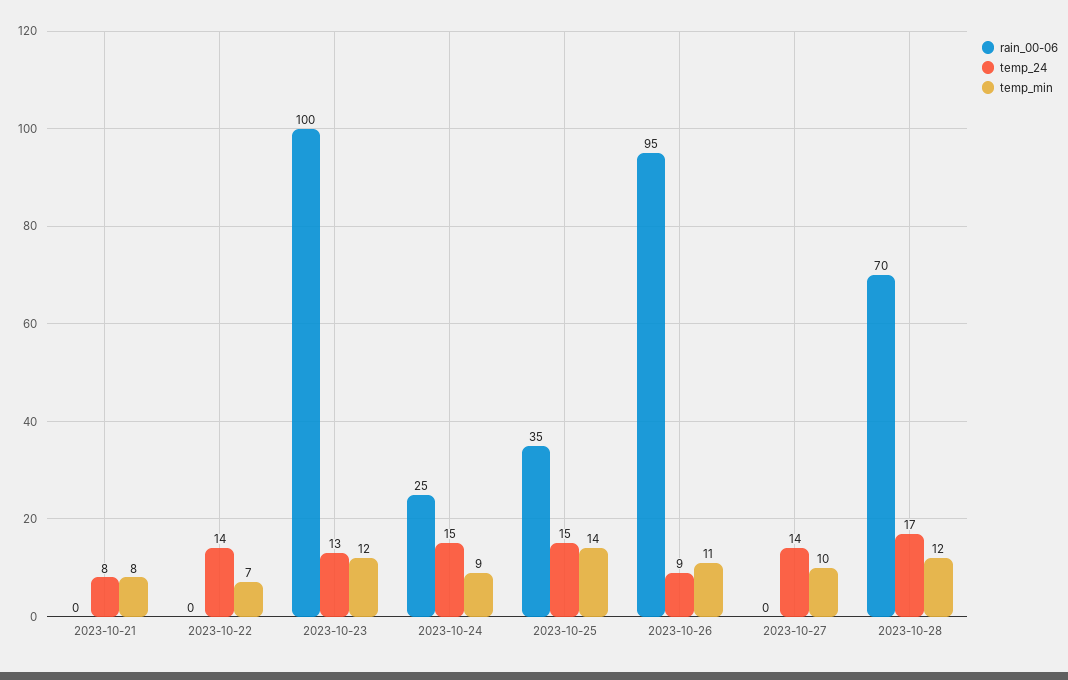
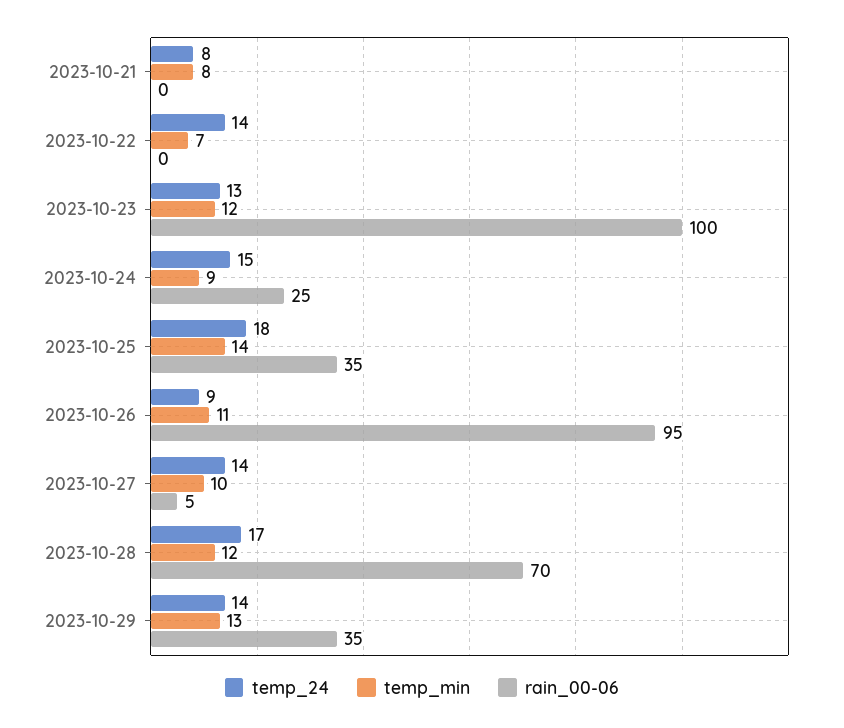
temp_24, 2023-10-25: 15 -> 18
rain_00-06, 2023-10-27: 0 -> 5
temp_24, 2023-10-29: none -> 14
temp_min, 2023-10-29: none -> 13
rain_00-06, 2023-10-29: none -> 35

